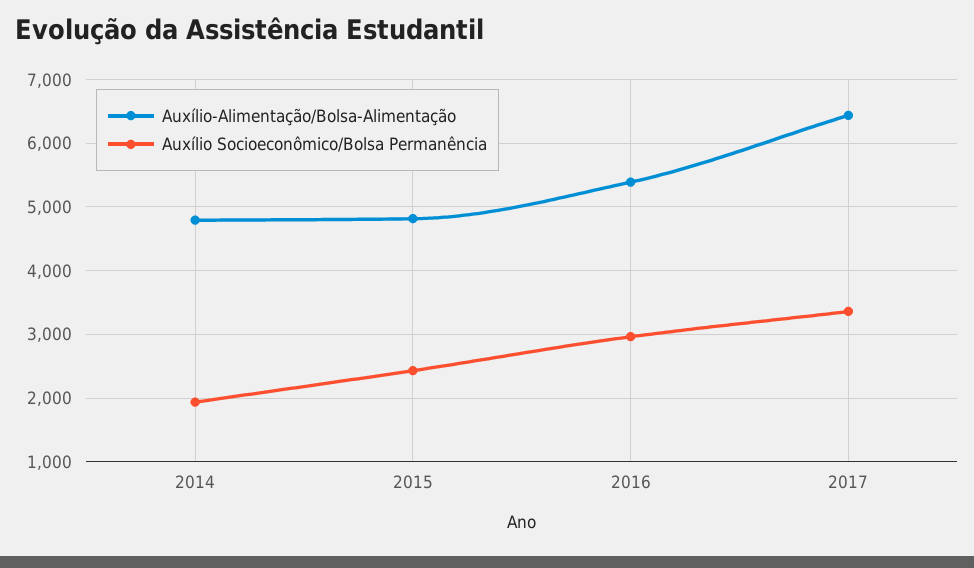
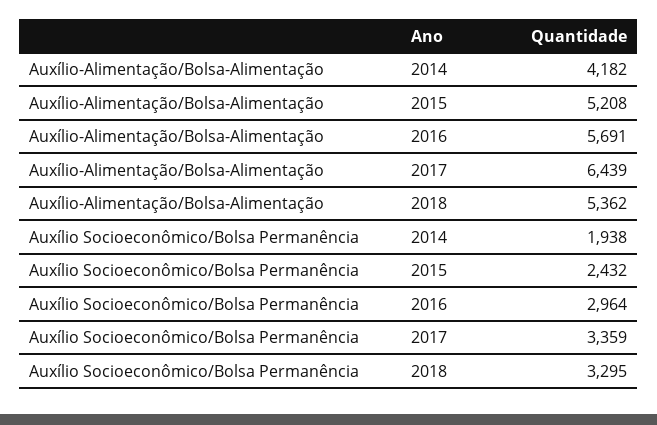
Auxílio-Alimentação/Bolsa-Alimentação, 2014: 4800 -> 4182
Auxílio-Alimentação/Bolsa-Alimentação, 2015: 4800 -> 5208
Auxílio-Alimentação/Bolsa-Alimentação, 2016: 5400 -> 5691
Auxílio-Alimentação/Bolsa-Alimentação, 2018: none -> 5362
Auxílio Socioeconômico/Bolsa Permanência, 2018: none -> 3295

